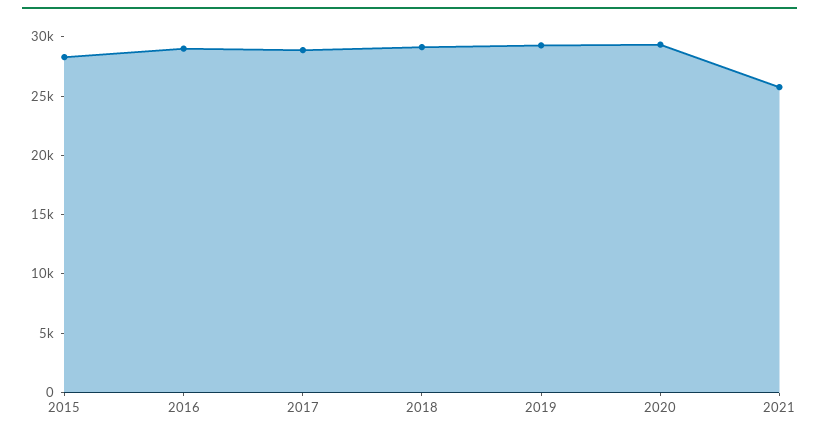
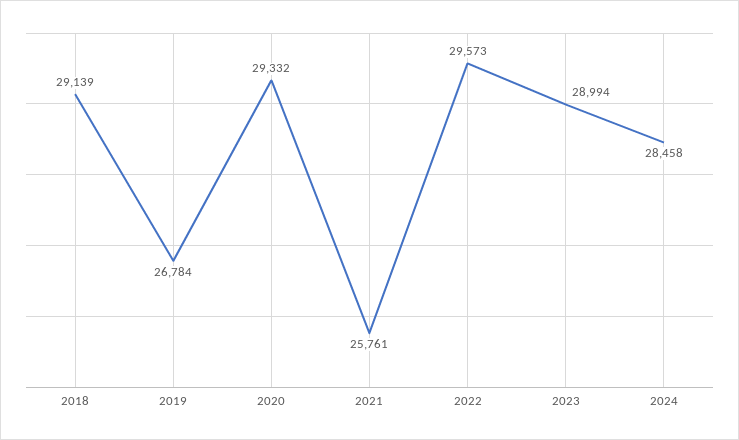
2015: 28000 -> none
2016: 29000 -> none
2017: 29000 -> none
2019: 29000 -> 26784
2022: none -> 29573
2023: none -> 28994
2024: none -> 28458

